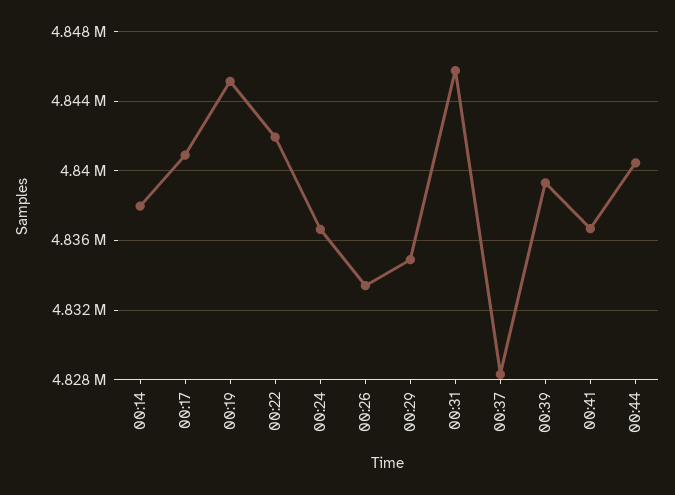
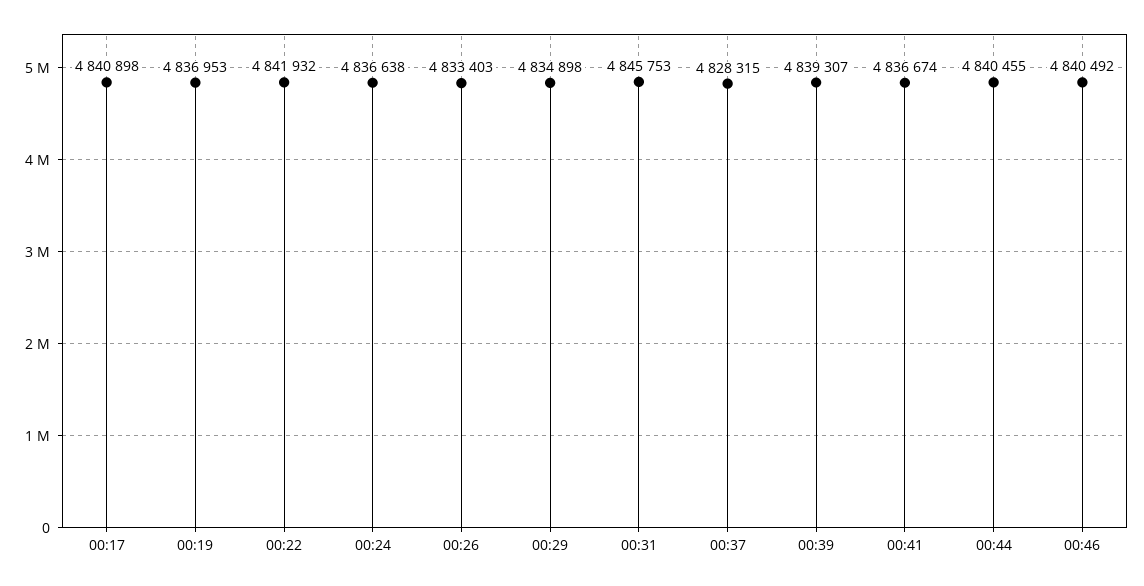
00:14: 4838000 -> none
00:19: 4845000 -> 4836953
00:46: none -> 4840492

